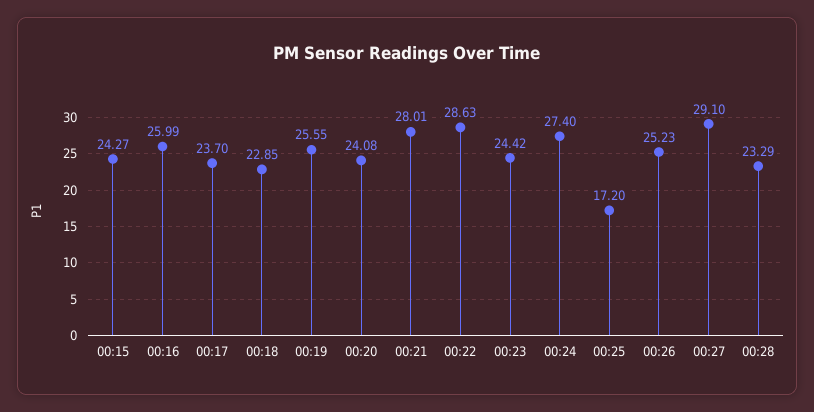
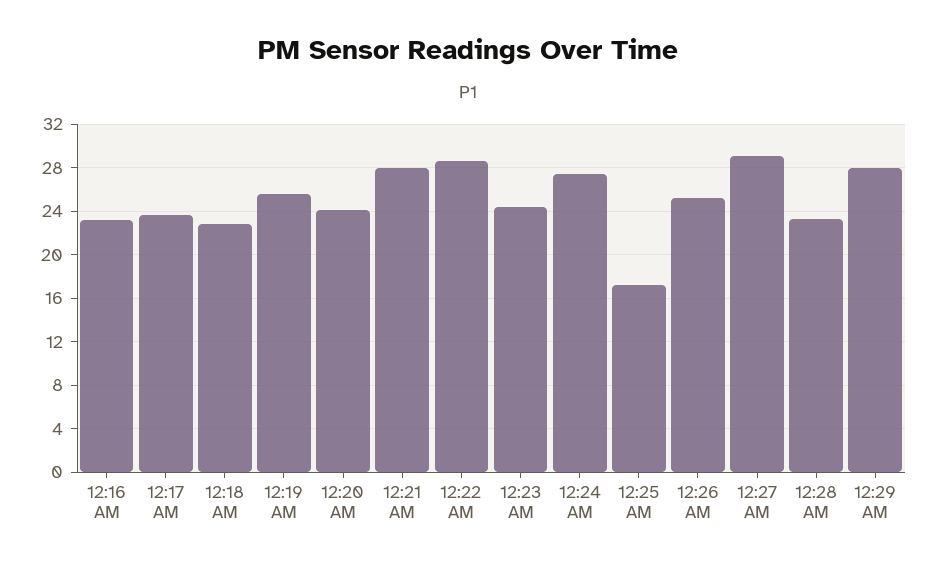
00:15: 24.27 -> none
00:16: 25.99 -> 23
12:29 AM: none -> 28

